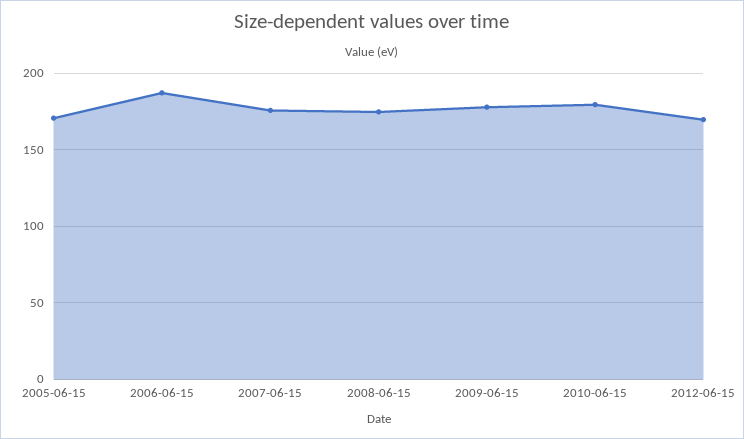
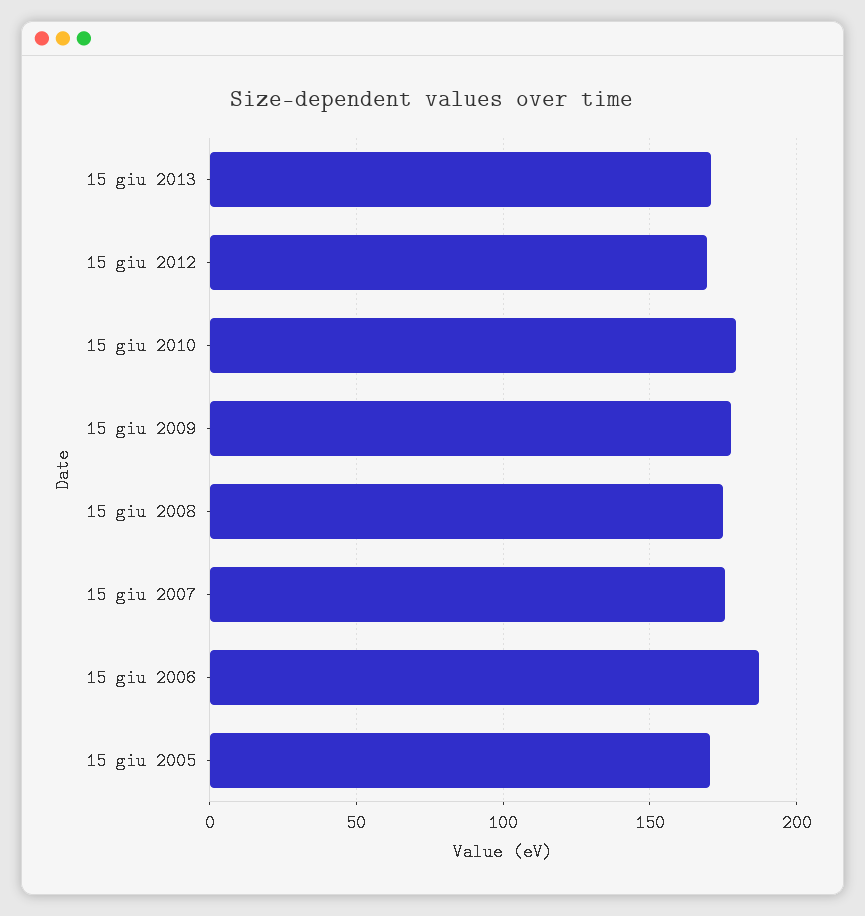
15 giu 2013: none -> 170

